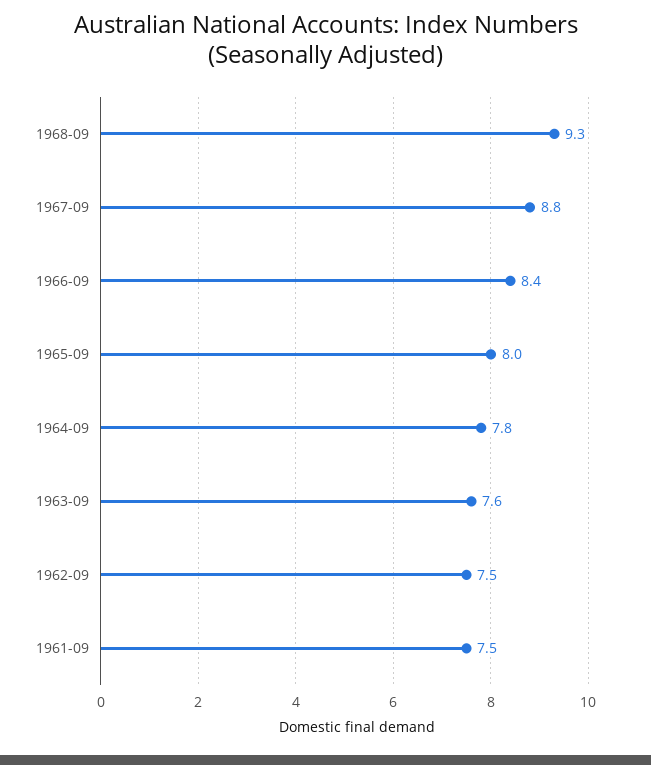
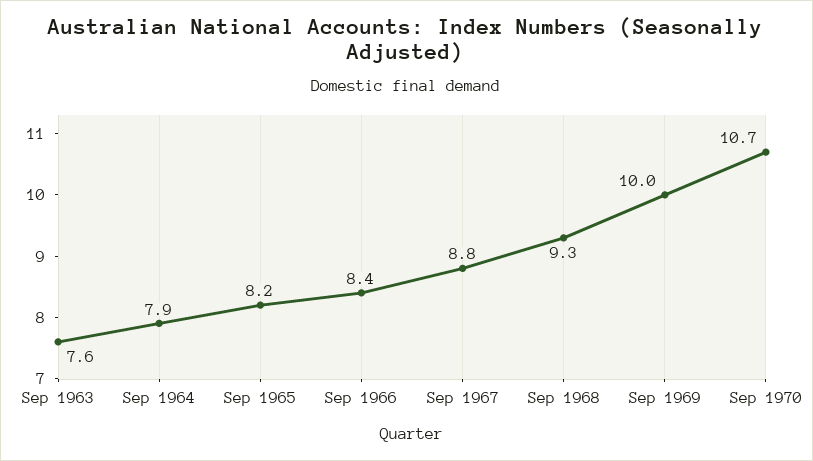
1965-09: 8 -> 8.2
1964-09: 7.8 -> 7.9
1962-09: 7.5 -> none
1961-09: 7.5 -> none
Sep 1969: none -> 10
Sep 1970: none -> 10.7

